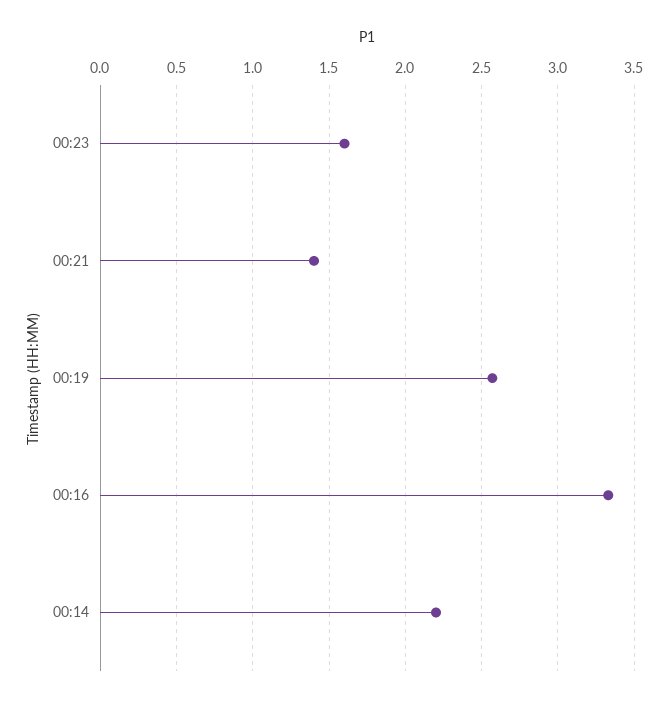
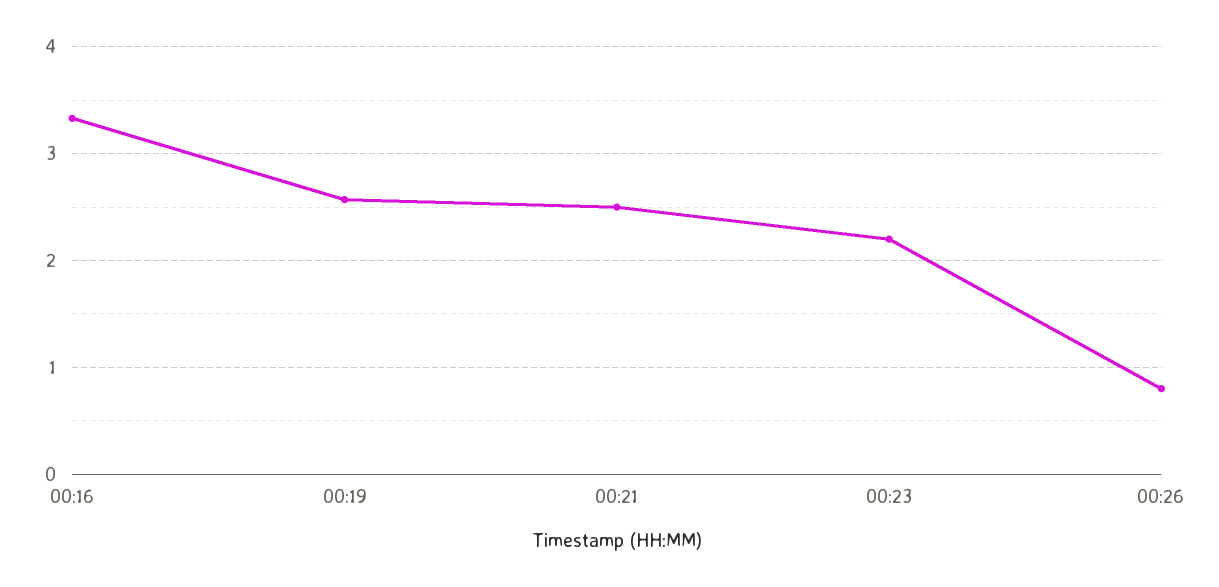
00:23: 1.6 -> 2.2
00:21: 1.4 -> 2.5
00:14: 2.2 -> none
00:26: none -> 0.8

